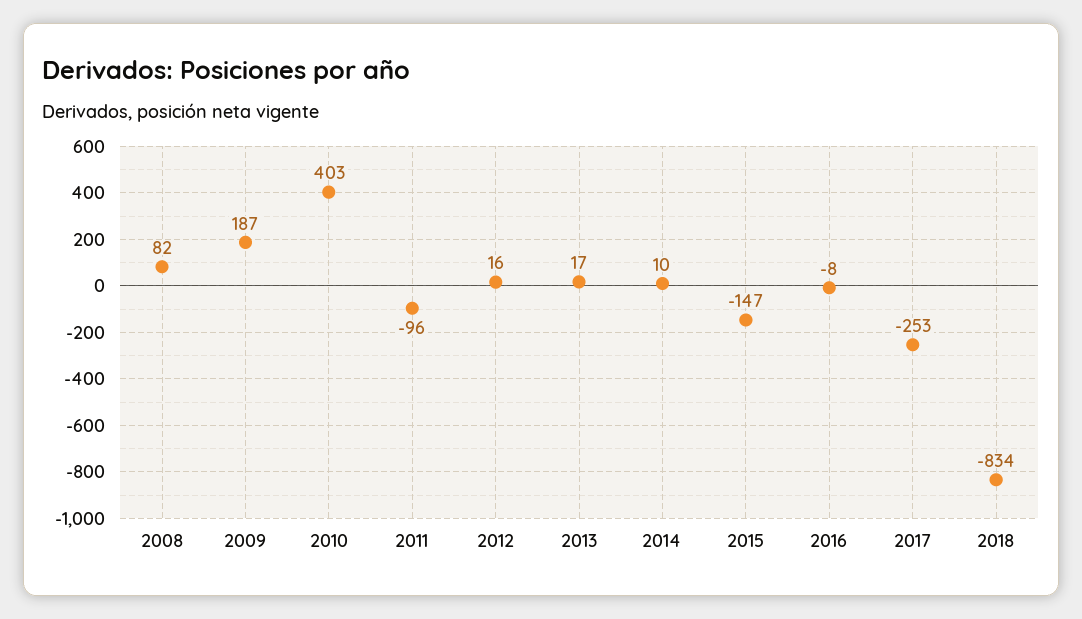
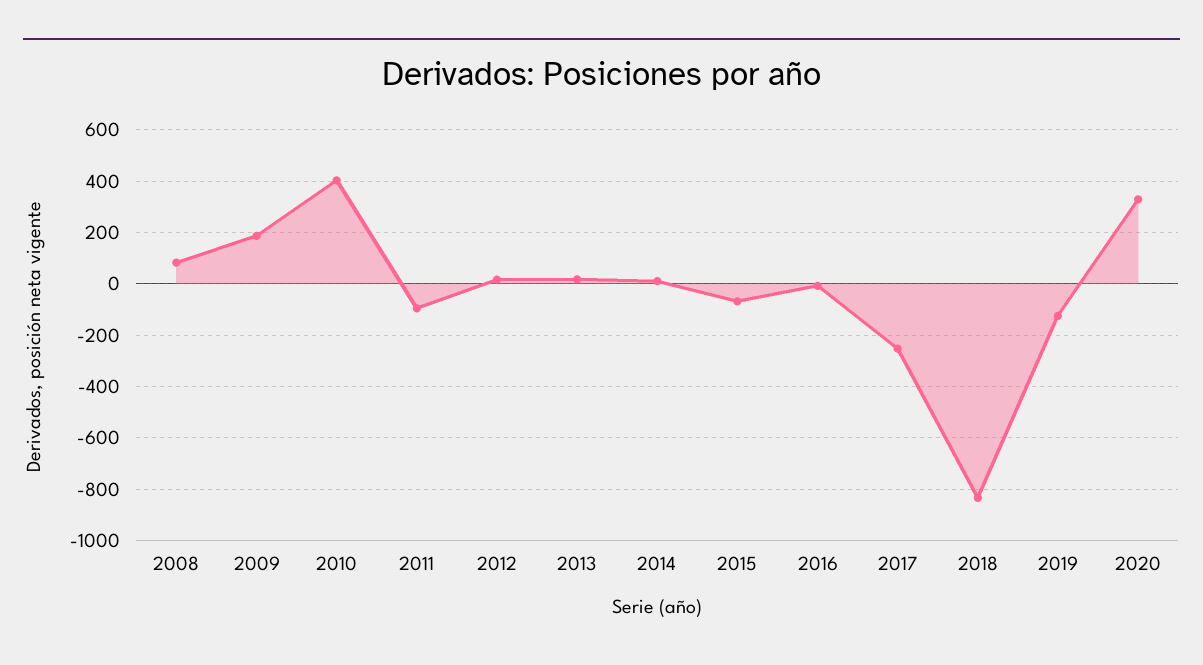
2015: -147 -> -75
2019: none -> -125
2020: none -> 325

